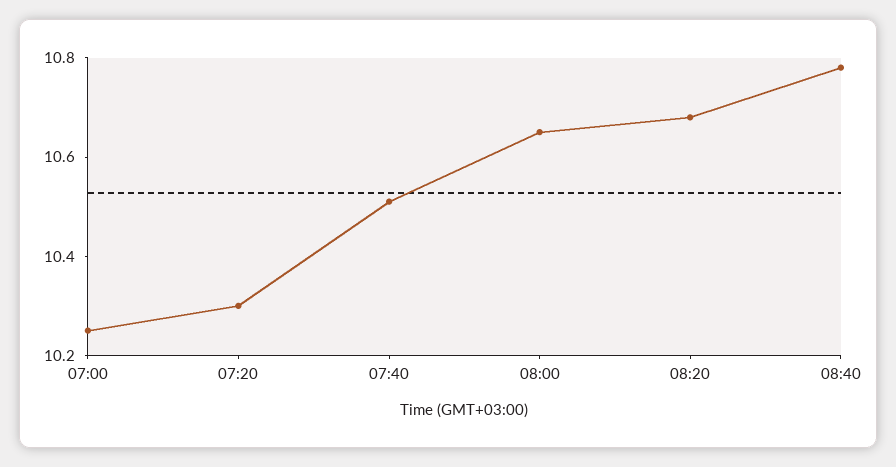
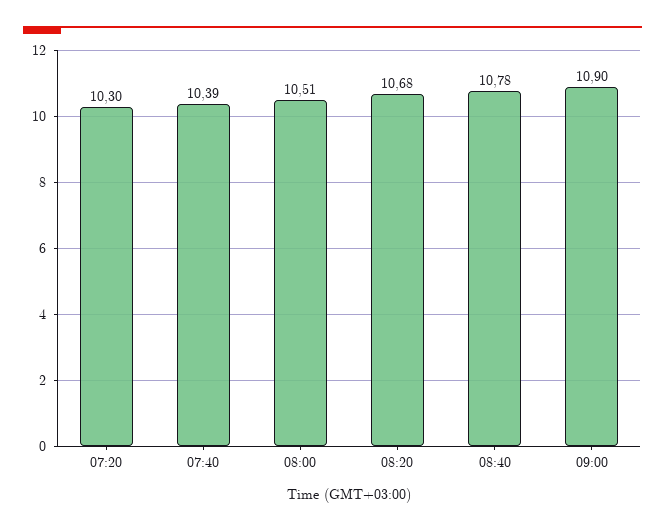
07:00: 10.25 -> none
07:40: 10.5 -> 10.39
08:00: 10.65 -> 10.51
09:00: none -> 10.9

